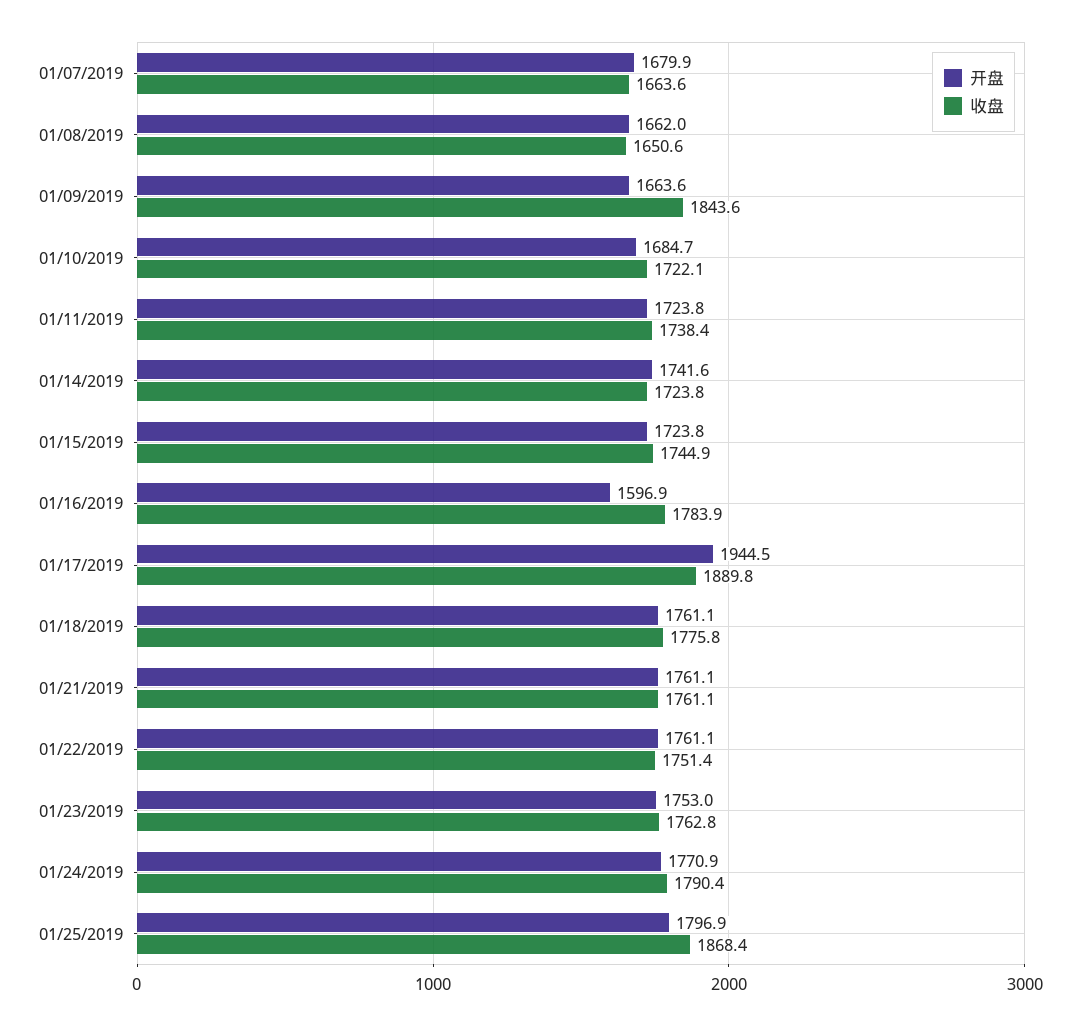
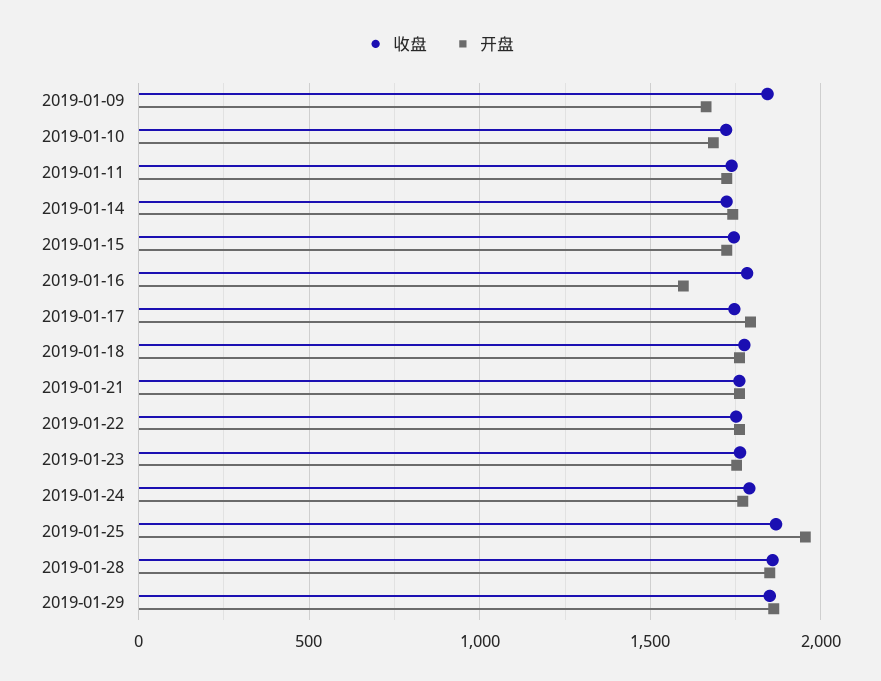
开盘, 01/07/2019: 1679.9 -> none
收盘, 01/07/2019: 1663.6 -> none
开盘, 01/08/2019: 1662 -> none
收盘, 01/08/2019: 1650.6 -> none
开盘, 01/17/2019: 1944.5 -> 1800
收盘, 01/17/2019: 1889.8 -> 1750
开盘, 01/25/2019: 1796.9 -> 1950
收盘, 2019-01-28: none -> 1850
开盘, 2019-01-28: none -> 1850
收盘, 2019-01-29: none -> 1850
开盘, 2019-01-29: none -> 1850

